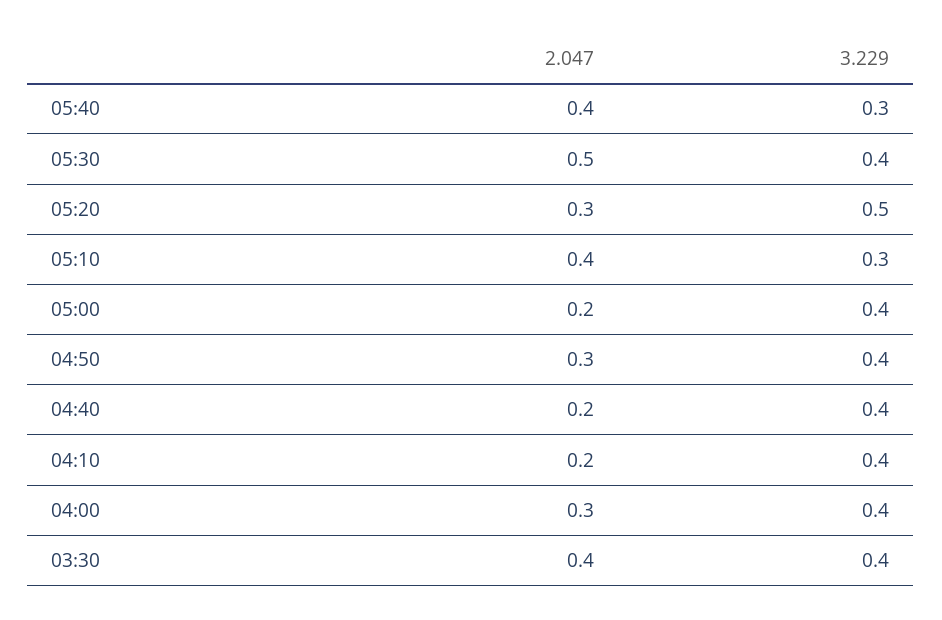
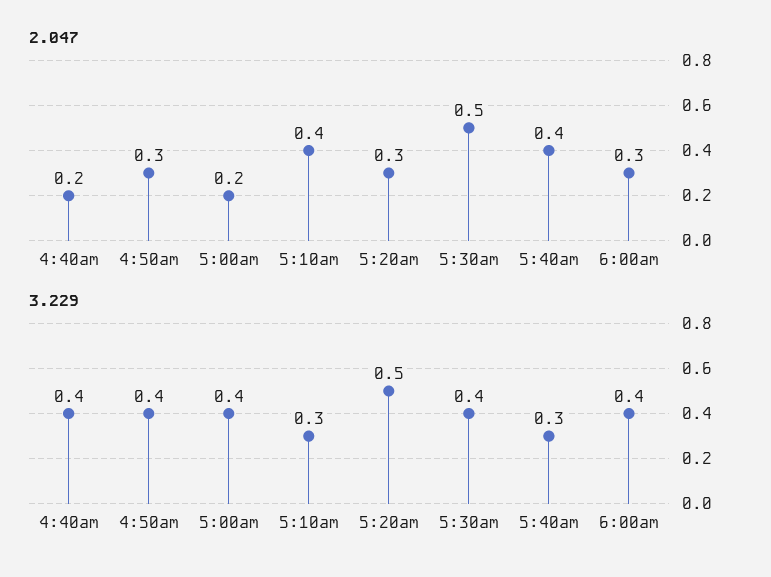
2.047, 04:10: 0.2 -> none
3.229, 04:10: 0.4 -> none
2.047, 04:00: 0.3 -> none
3.229, 04:00: 0.4 -> none
2.047, 03:30: 0.4 -> none
3.229, 03:30: 0.4 -> none
2.047, 6:00am: none -> 0.3
3.229, 6:00am: none -> 0.4

